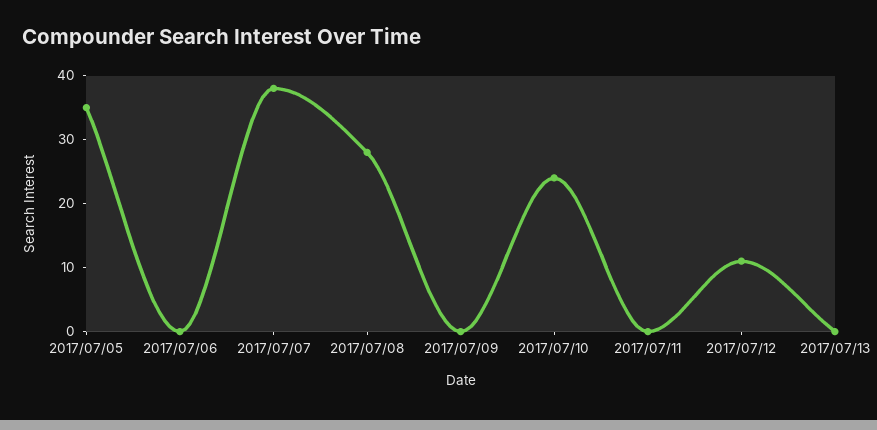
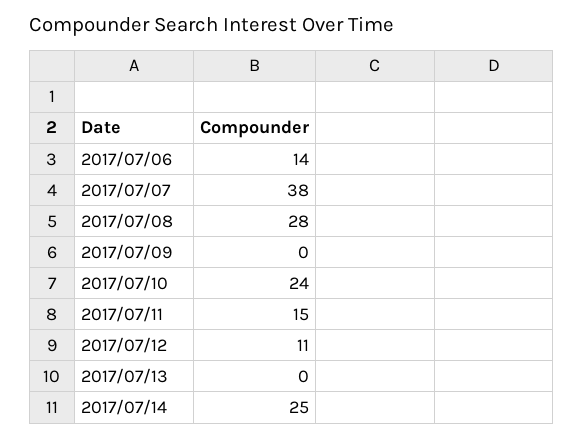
2017/07/05: 35 -> none
2017/07/06: 0 -> 14
2017/07/11: 0 -> 15
2017/07/14: none -> 25

